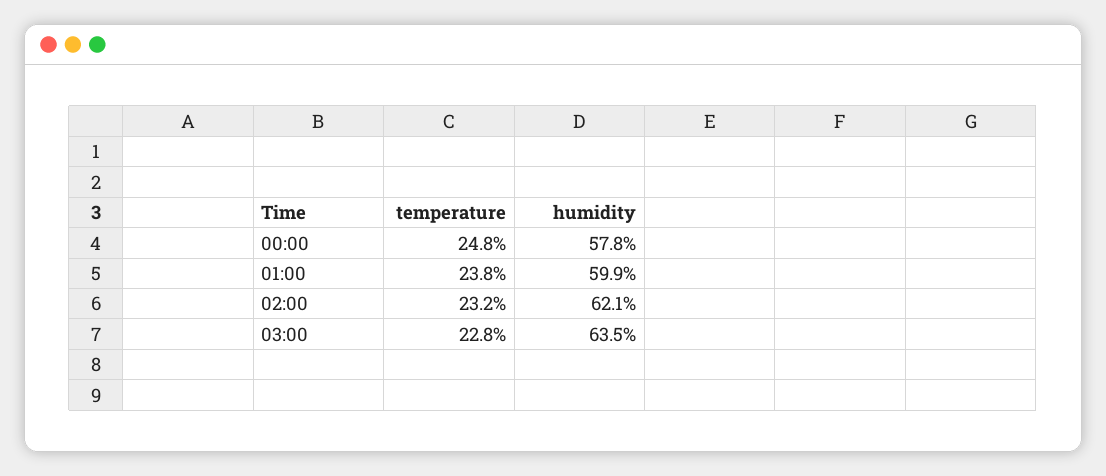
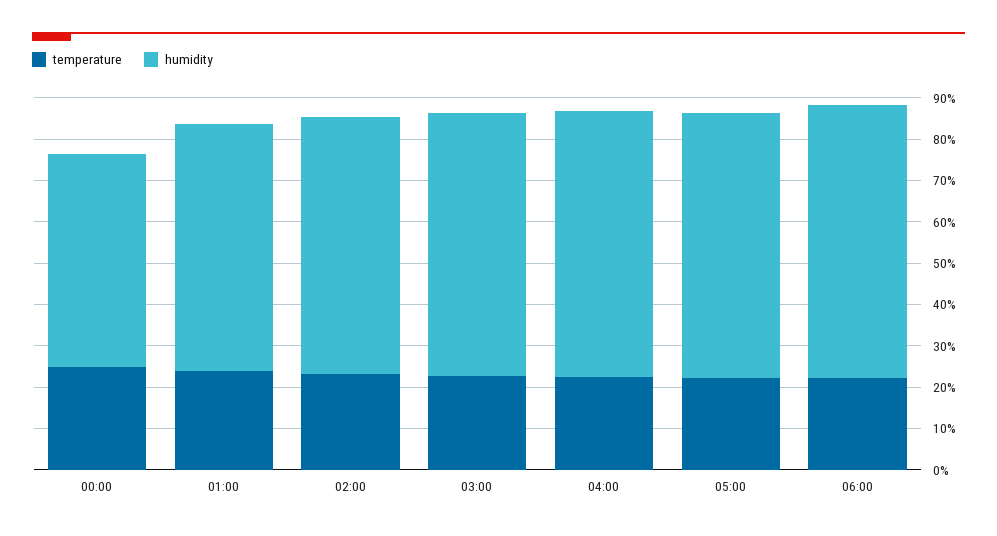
humidity, 00:00: 57.8 -> 52
temperature, 04:00: none -> 22
humidity, 04:00: none -> 64
temperature, 05:00: none -> 22
humidity, 05:00: none -> 64
temperature, 06:00: none -> 22
humidity, 06:00: none -> 66

